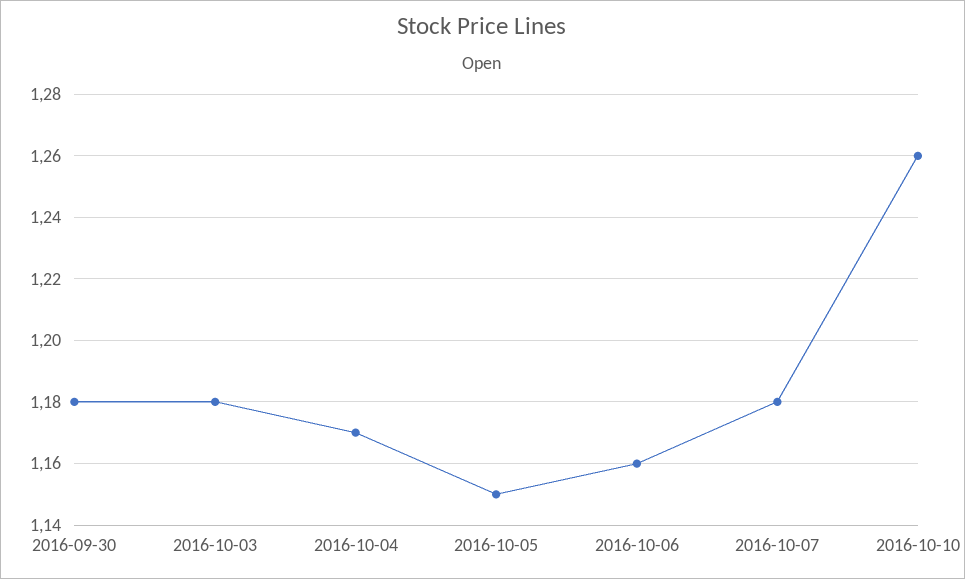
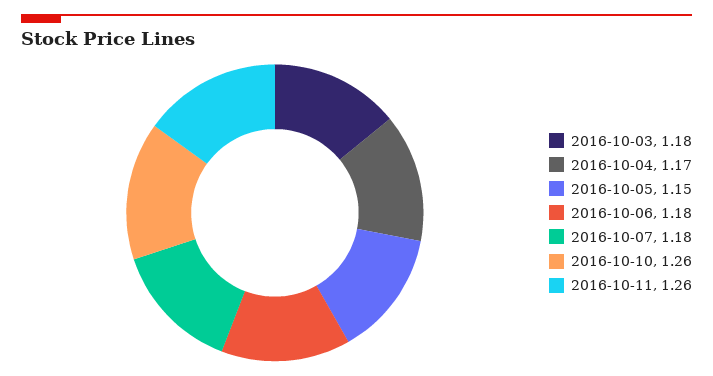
2016-09-30: 1.18 -> none
2016-10-06: 1.16 -> 1.18
2016-10-11: none -> 1.26

